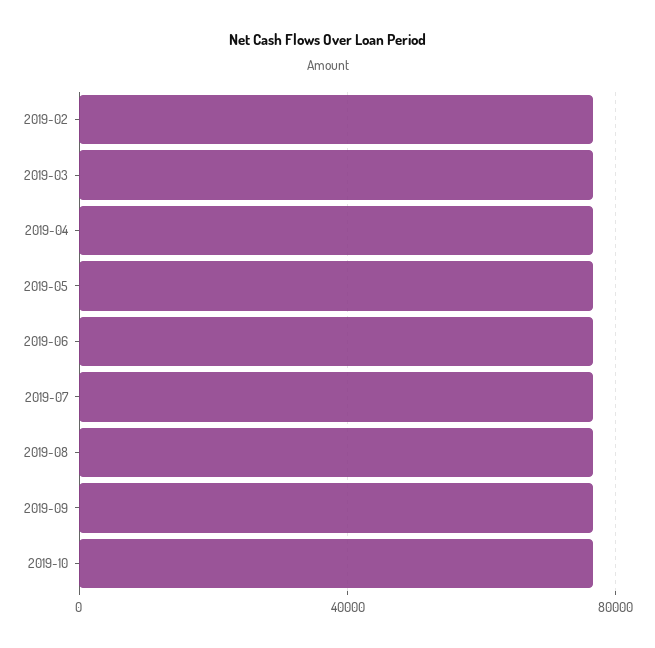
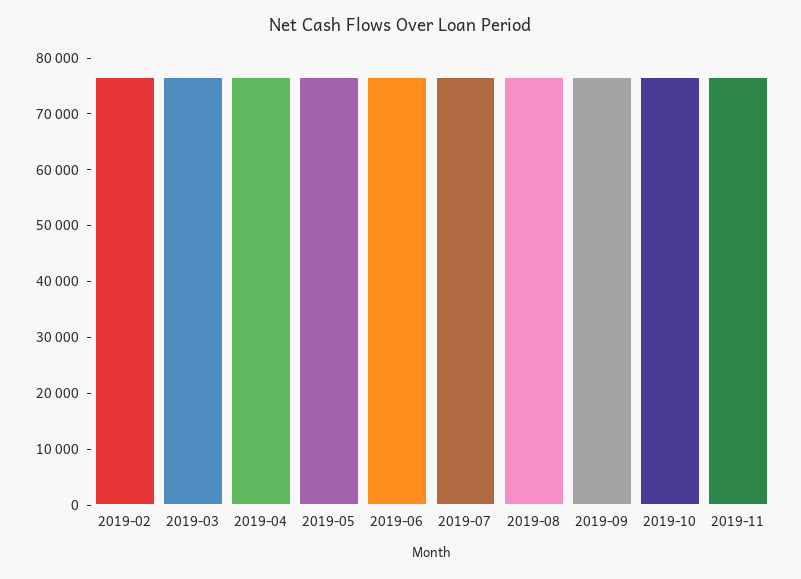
2019-11: none -> 76000

